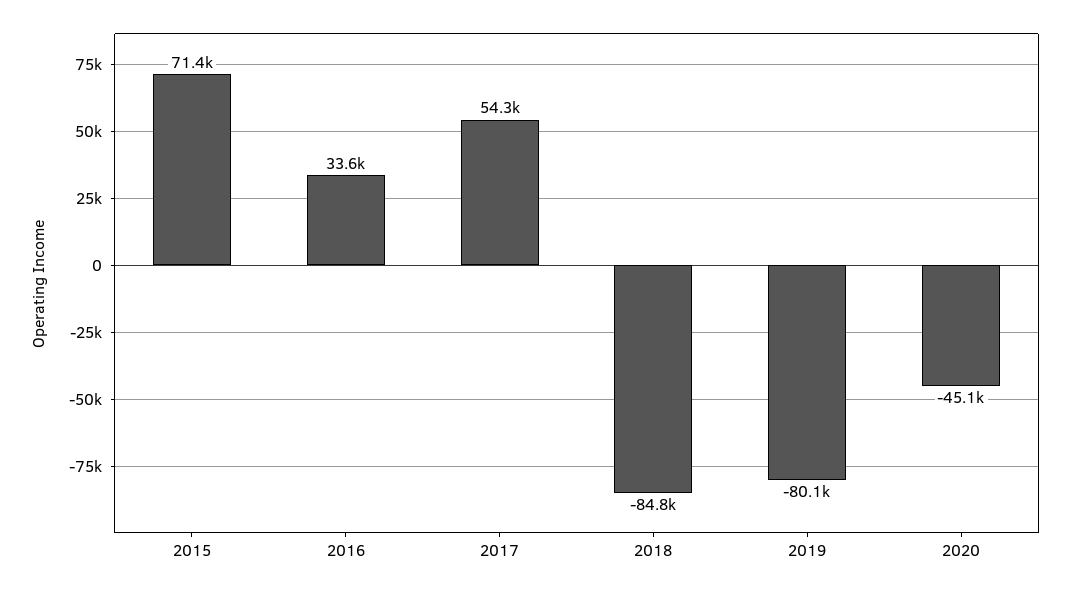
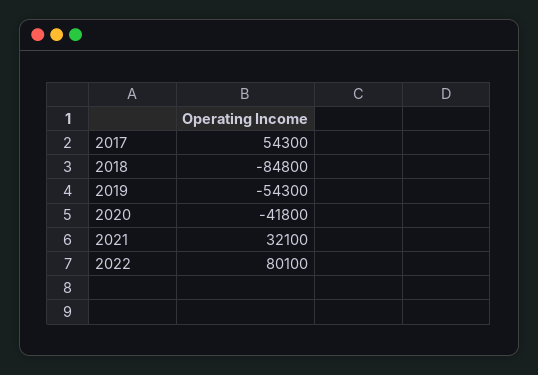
2015: 71400 -> none
2016: 33600 -> none
2019: -80100 -> -54300
2020: -45100 -> -41800
2021: none -> 32100
2022: none -> 80100

